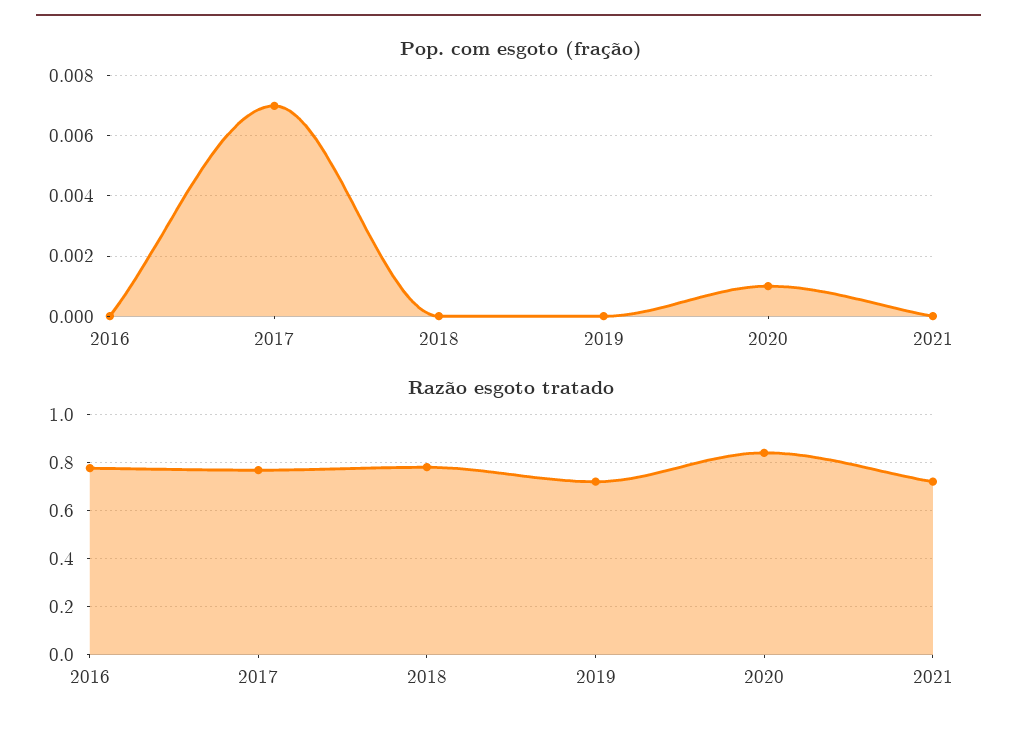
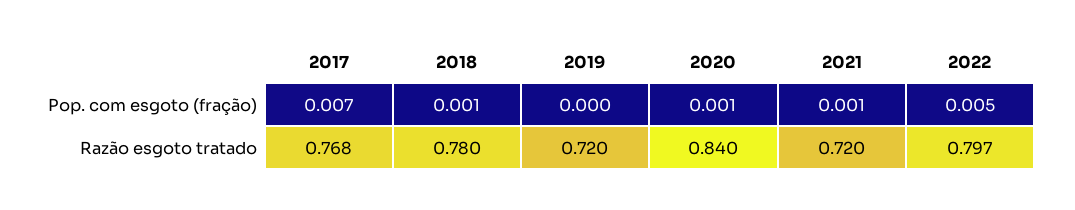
Pop. com esgoto (fração), 2016: 0 -> none
Pop. com esgoto (fração), 2018: 0 -> 0.001
Pop. com esgoto (fração), 2021: 0 -> 0.001
Razão esgoto tratado, 2016: 0.775 -> none
Pop. com esgoto (fração), 2022: none -> 0.005
Razão esgoto tratado, 2022: none -> 0.797

